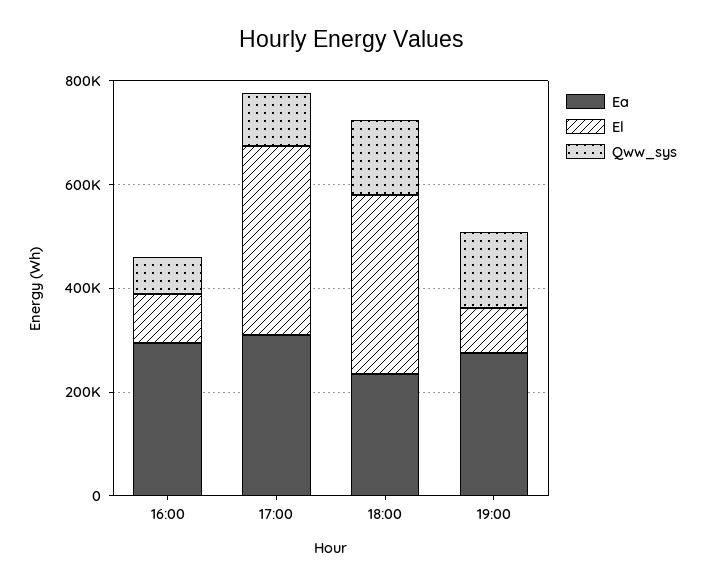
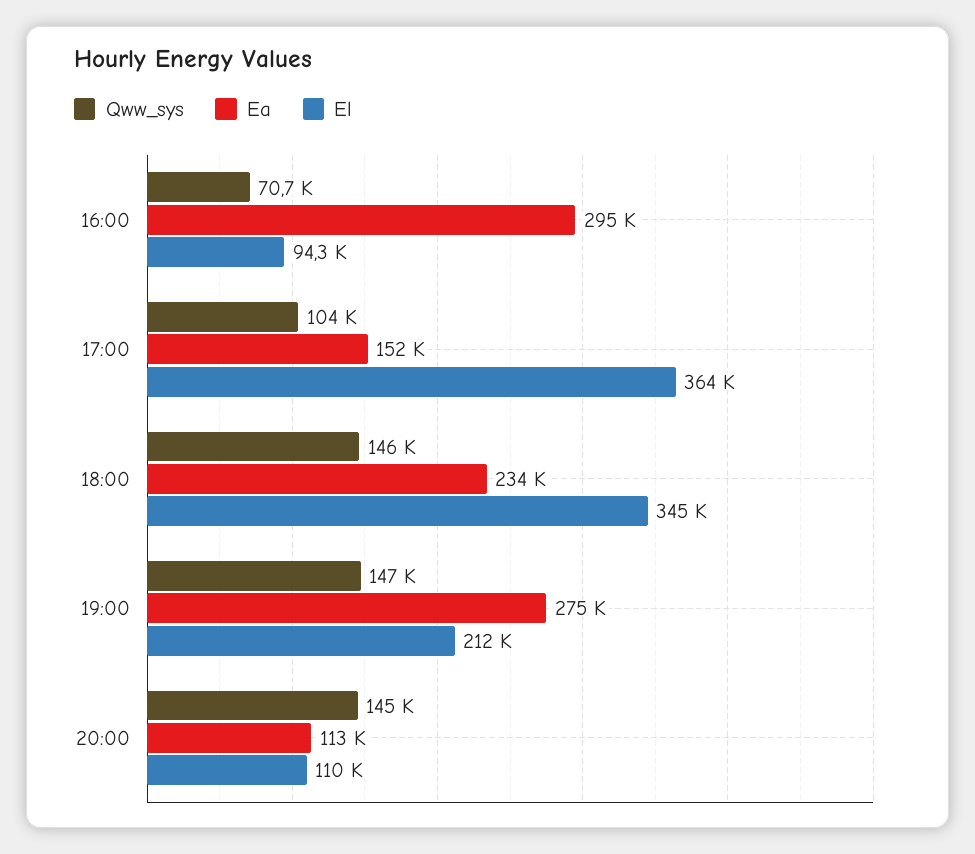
Ea, 17:00: 300000 -> 152000
El, 19:00: 100000 -> 212000
Qww_sys, 20:00: none -> 145000
Ea, 20:00: none -> 113000
El, 20:00: none -> 110000

